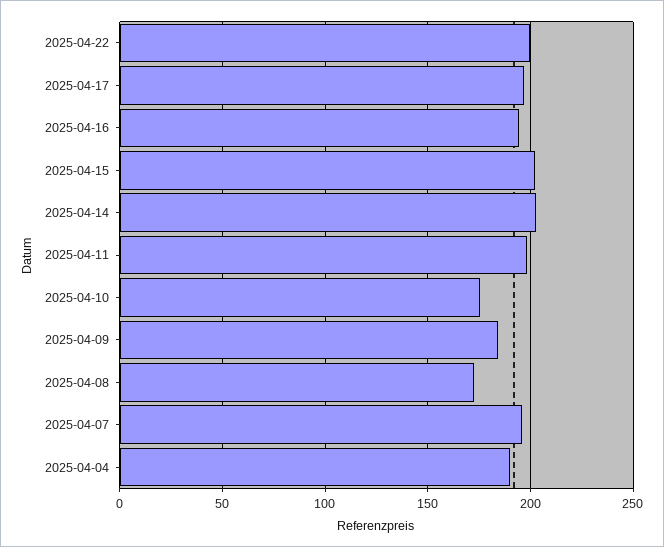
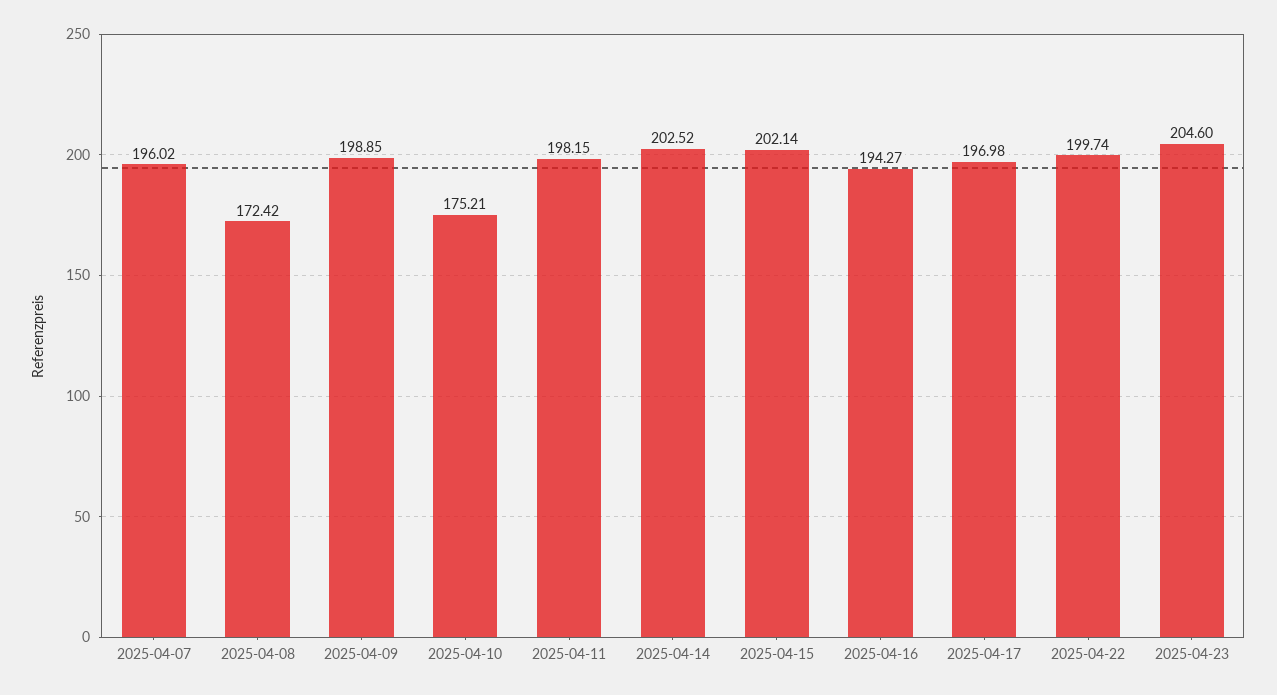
2025-04-09: 185 -> 198.85
2025-04-04: 190 -> none
2025-04-23: none -> 204.6

